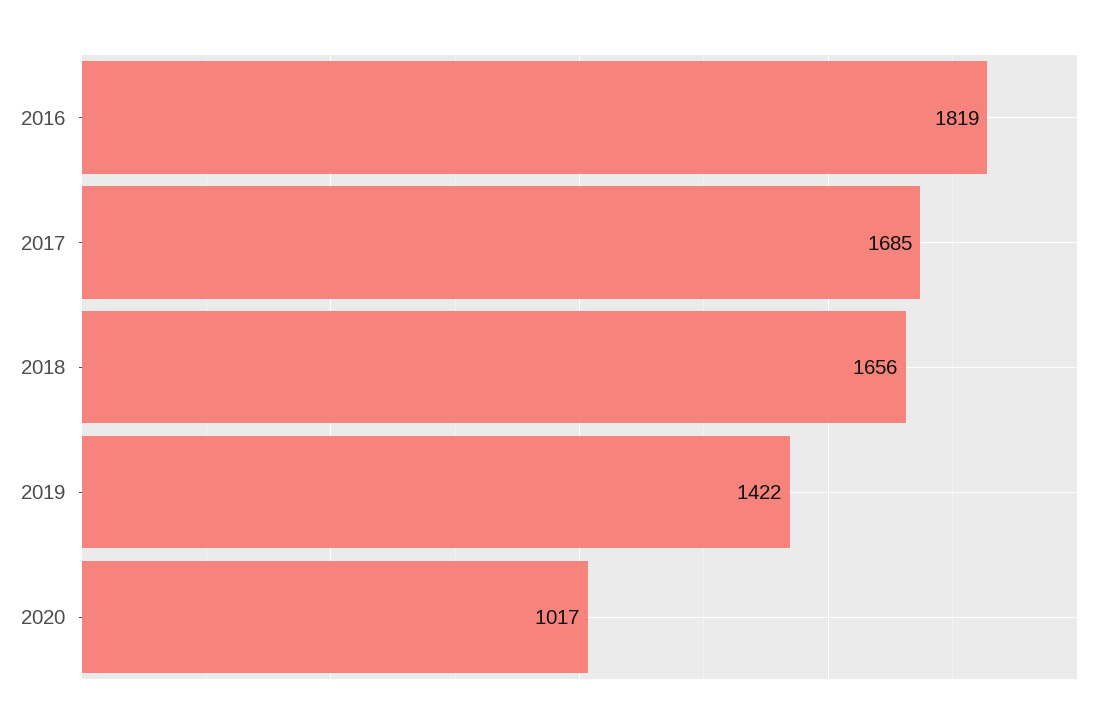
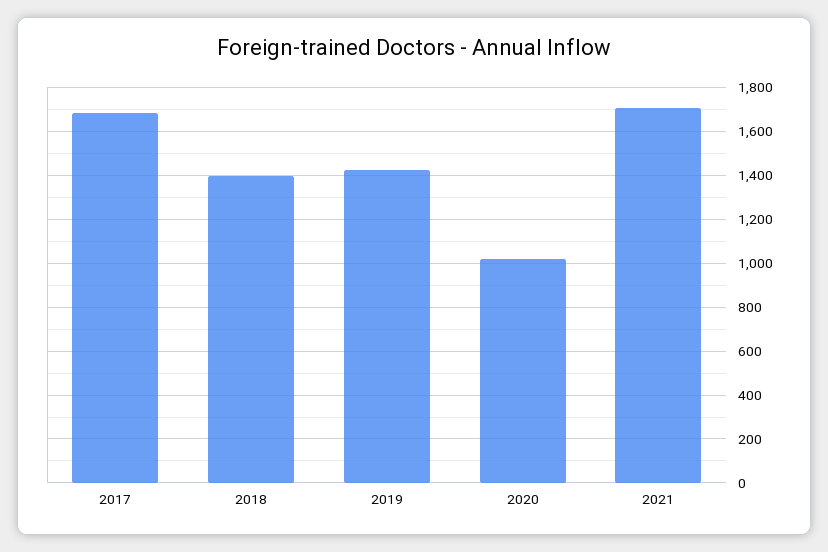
2016: 1819 -> none
2018: 1656 -> 1400
2021: none -> 1700

